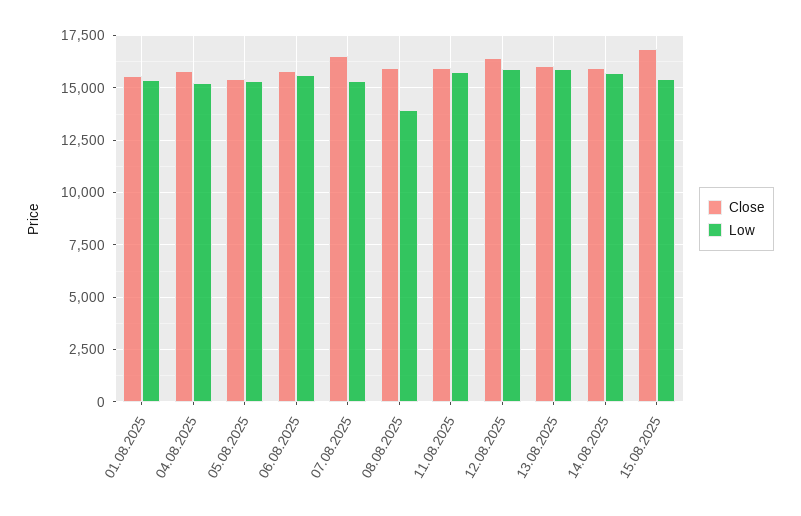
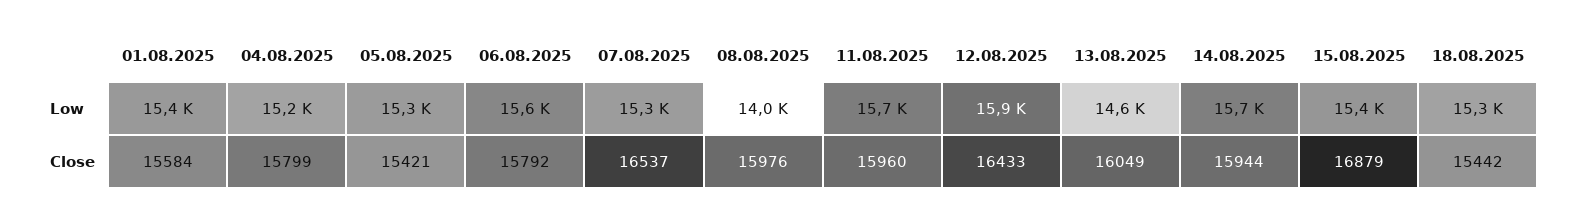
Low, 13.08.2025: 16000 -> 14600
Low, 18.08.2025: none -> 15300
Close, 18.08.2025: none -> 15442

